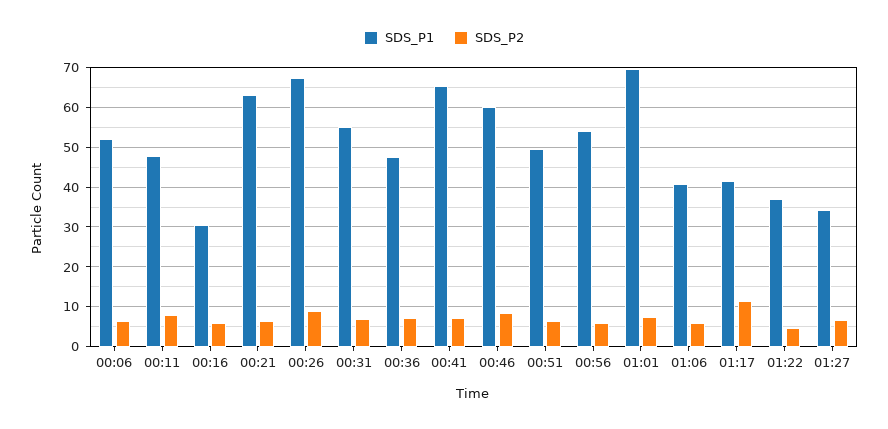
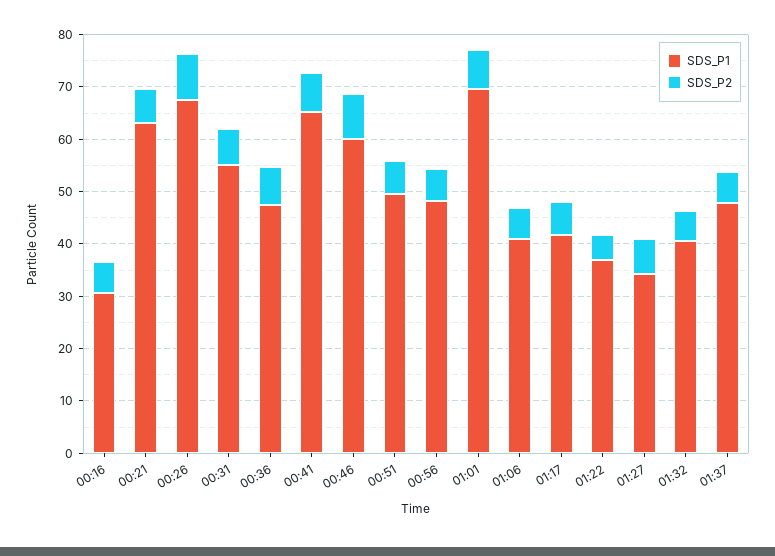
SDS_P1, 00:06: 52 -> none
SDS_P2, 00:06: 6 -> none
SDS_P1, 00:11: 48 -> none
SDS_P2, 00:11: 8 -> none
SDS_P1, 00:56: 54 -> 48
SDS_P2, 01:17: 12 -> 6
SDS_P1, 01:32: none -> 40
SDS_P2, 01:32: none -> 6
SDS_P1, 01:37: none -> 48
SDS_P2, 01:37: none -> 6

